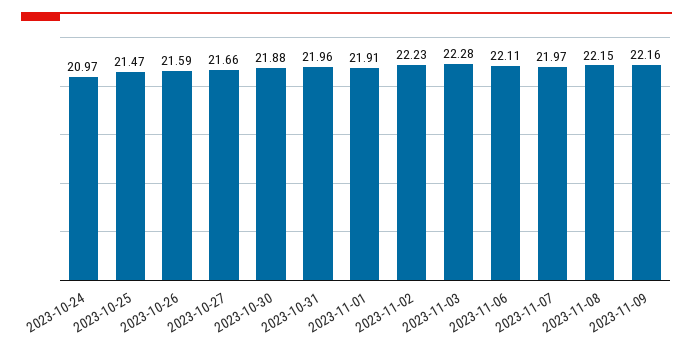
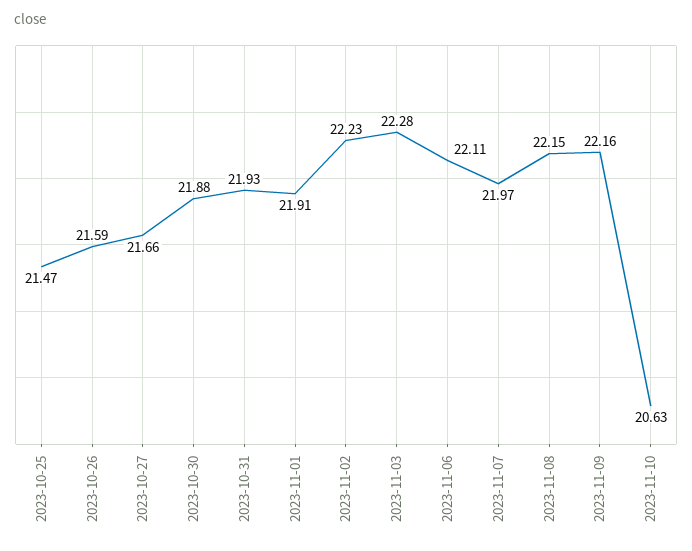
2023-10-24: 20.97 -> none
2023-10-31: 21.96 -> 21.93
2023-11-10: none -> 20.63

